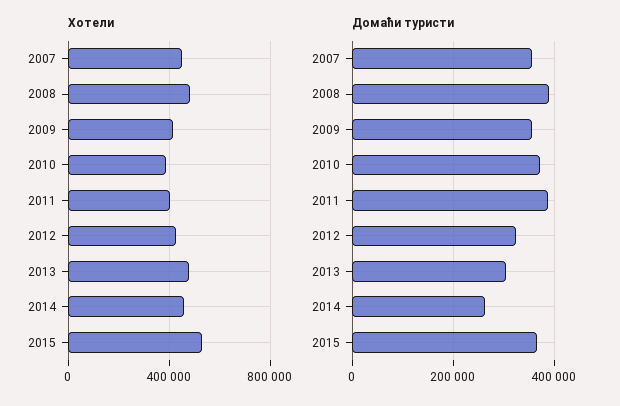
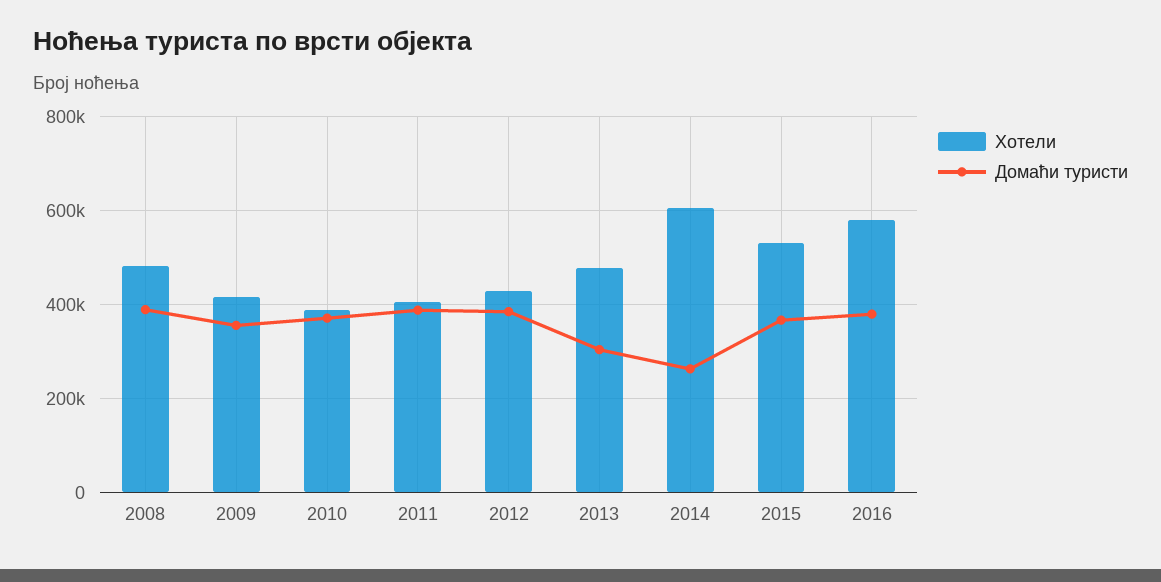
Хотели, 2007: 450000 -> none
Хотели, 2014: 450000 -> 600000
Домаћи туристи, 2007: 360000 -> none
Домаћи туристи, 2012: 320000 -> 380000
Хотели, 2016: none -> 580000
Домаћи туристи, 2016: none -> 380000

